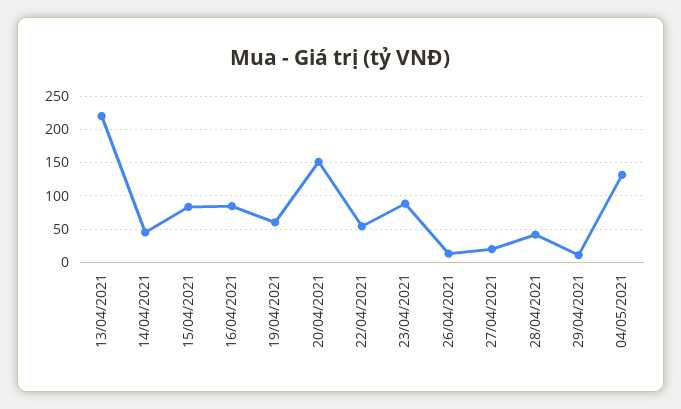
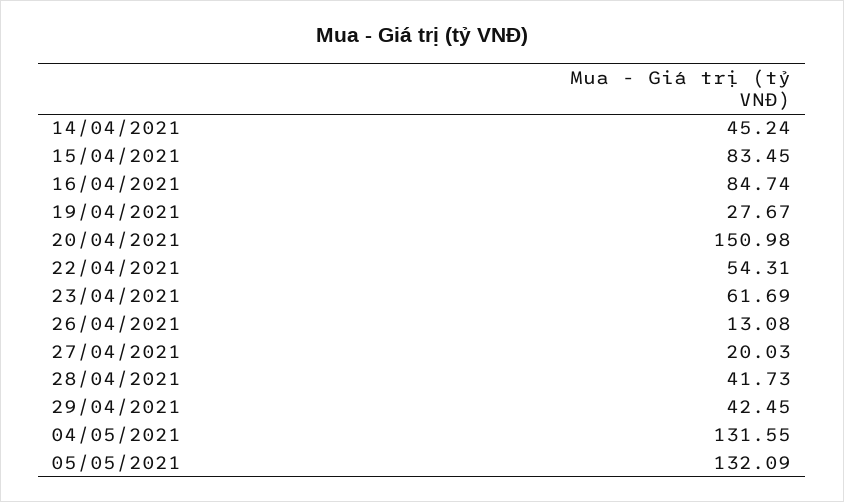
13/04/2021: 220 -> none
19/04/2021: 60 -> 27.67
23/04/2021: 90 -> 61.69
29/04/2021: 10 -> 42.45
05/05/2021: none -> 132.09

